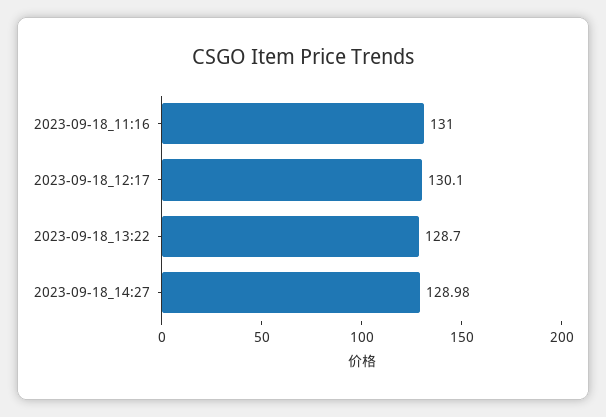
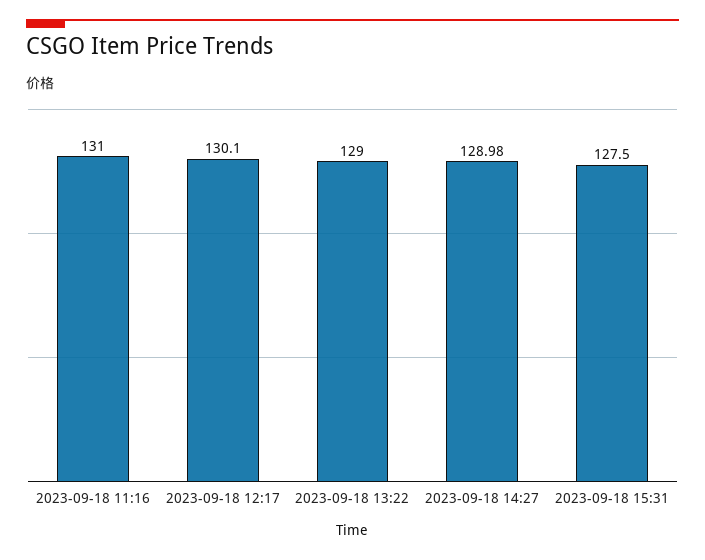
2023-09-18_13:22: 128.7 -> 129
2023-09-18 15:31: none -> 127.5

